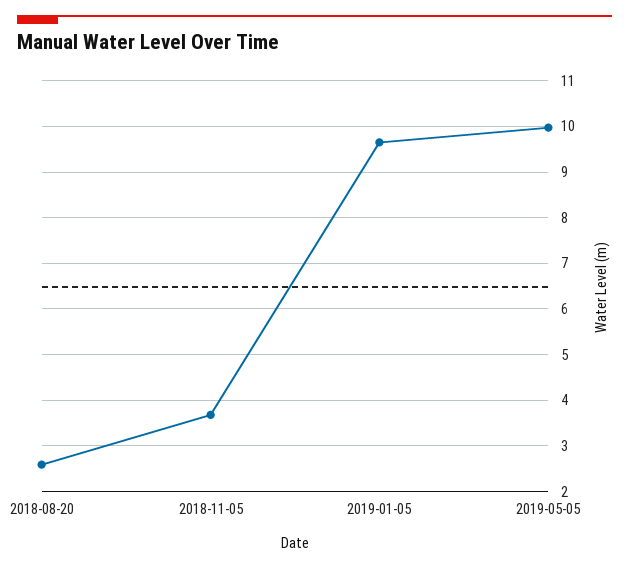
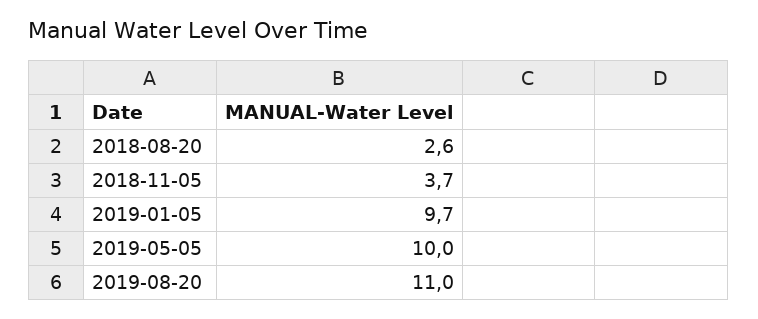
2019-08-20: none -> 11

